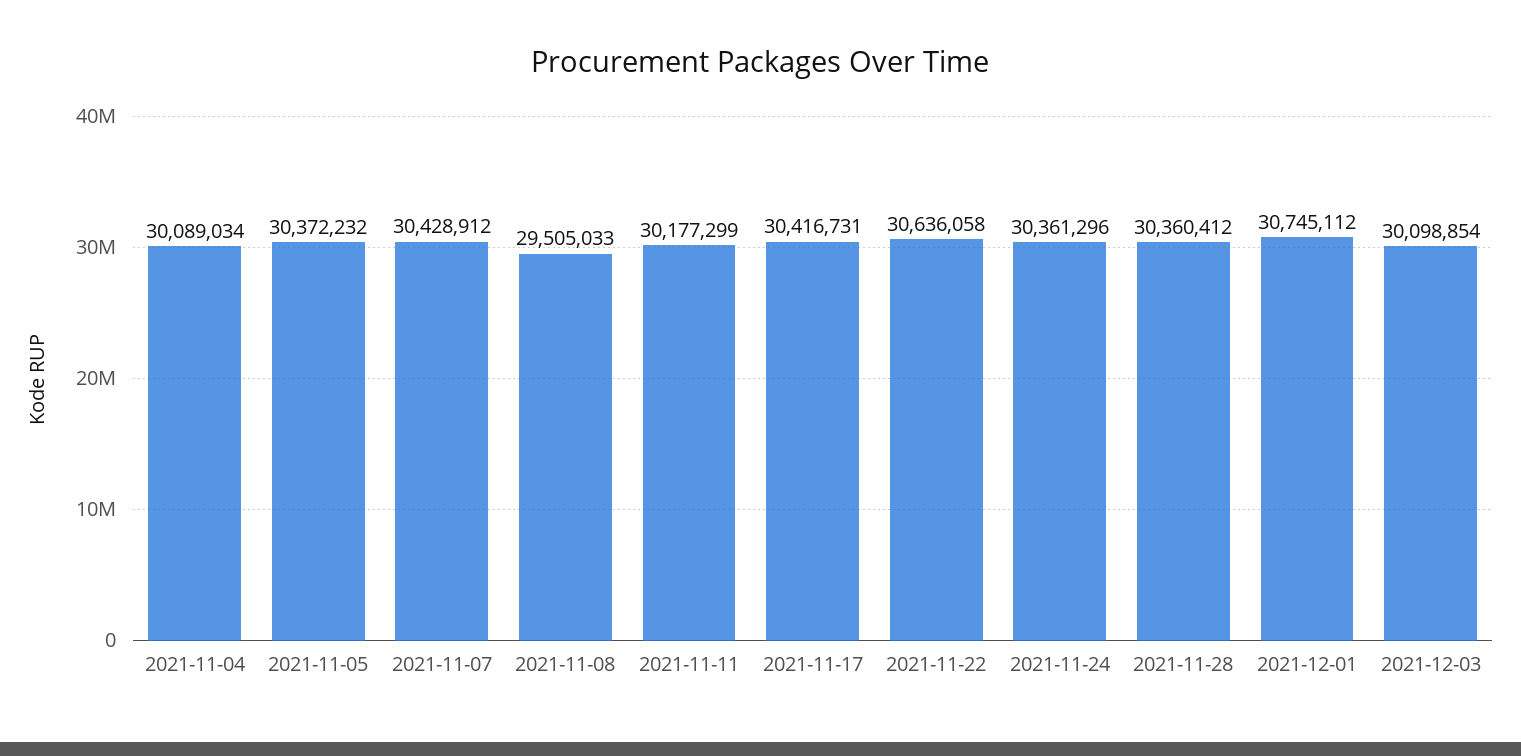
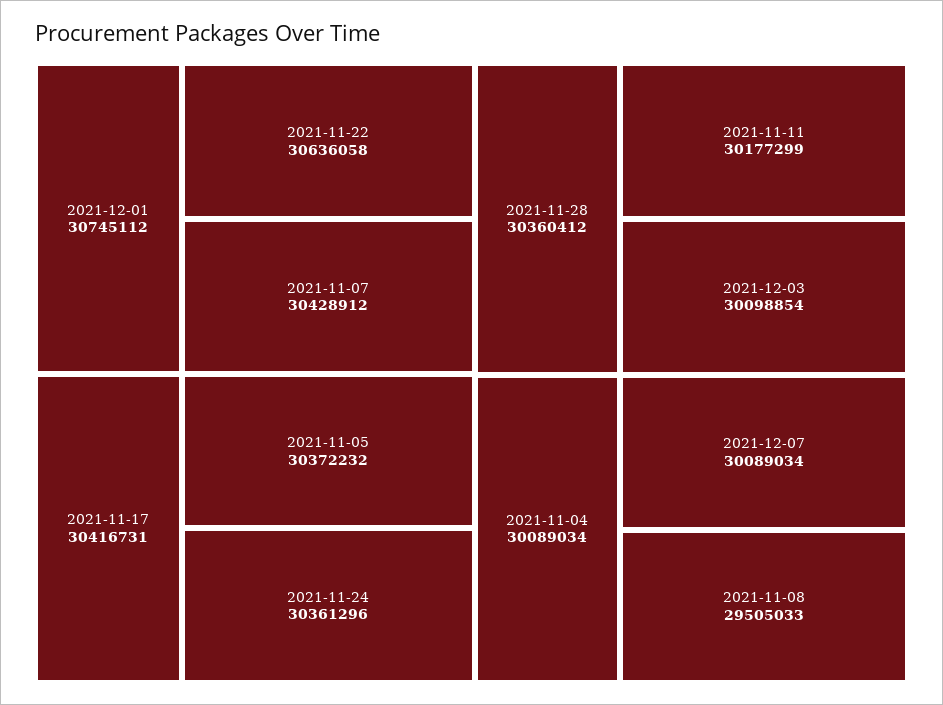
2021-12-07: none -> 30089034

